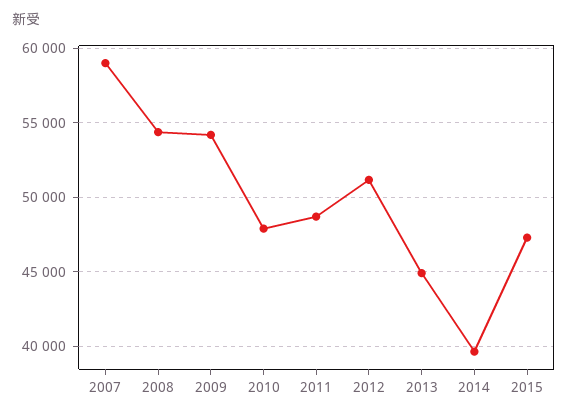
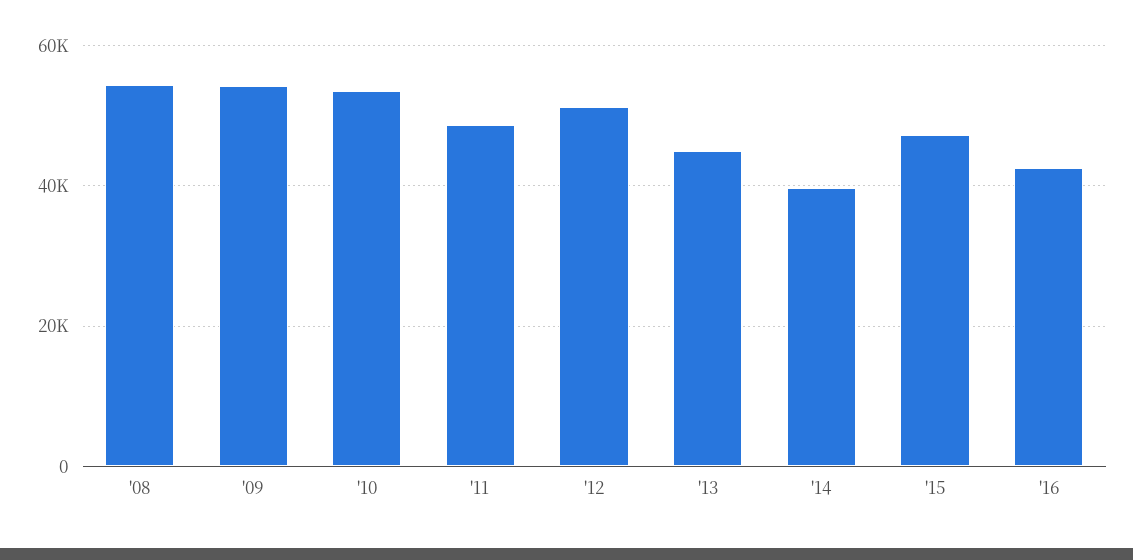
2007: 59000 -> none
2010: 48000 -> 54000
'16: none -> 42000

